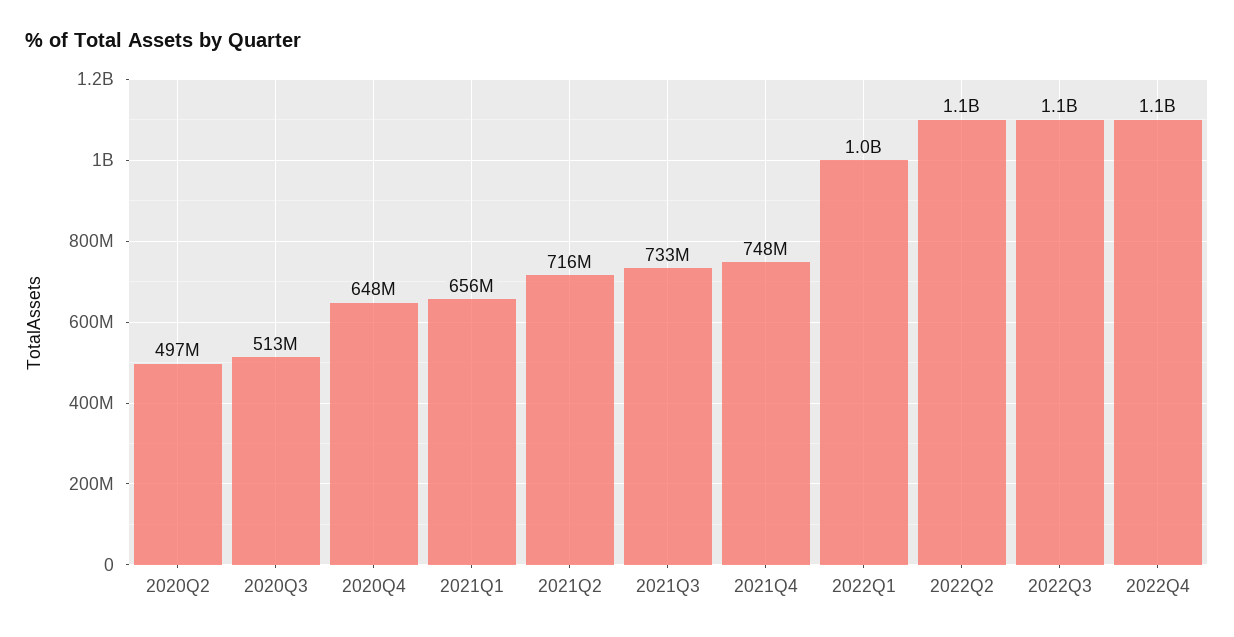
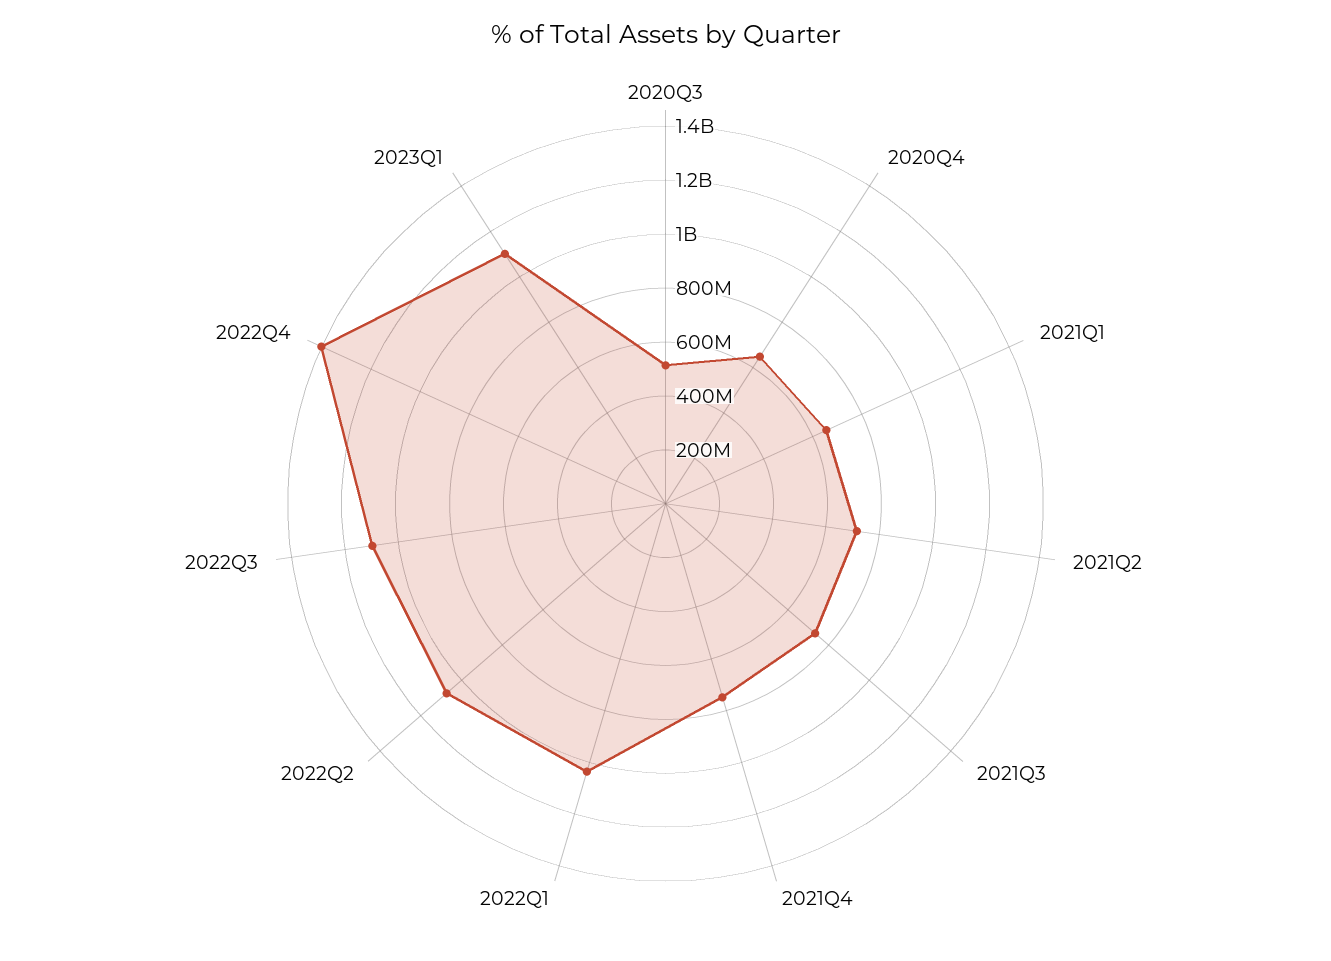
2020Q2: 497000000 -> none
2022Q4: 1100000000 -> 1400000000
2023Q1: none -> 1100000000

